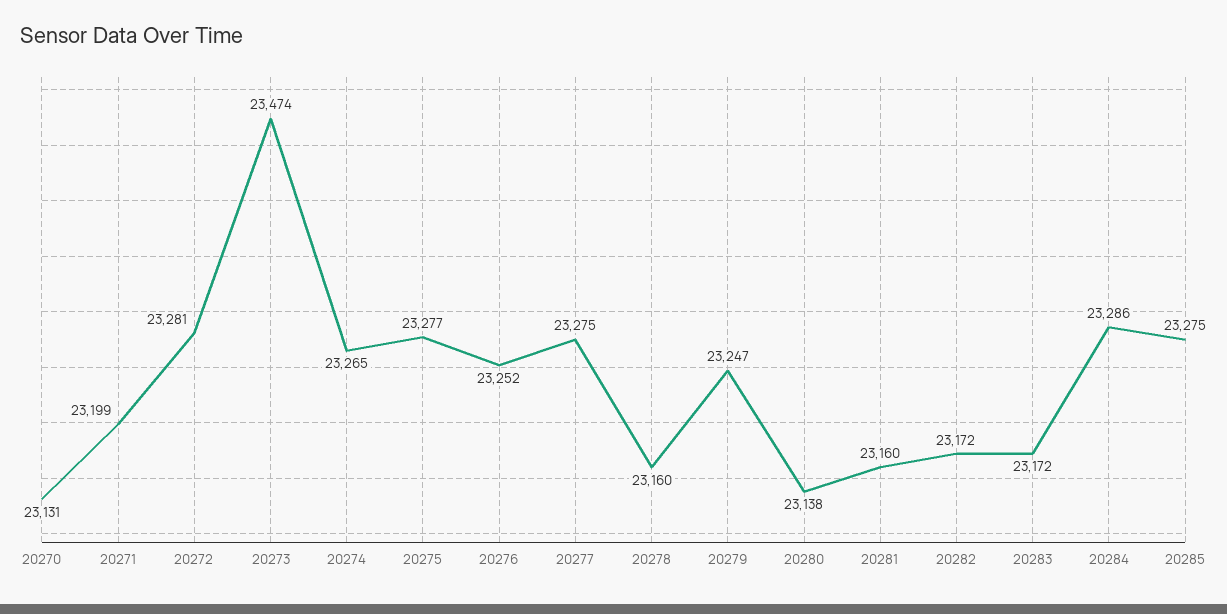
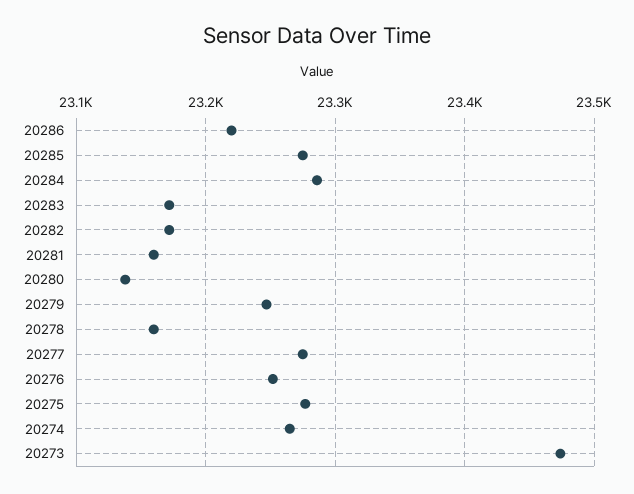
20270: 23131 -> none
20271: 23199 -> none
20272: 23281 -> none
20286: none -> 23220

